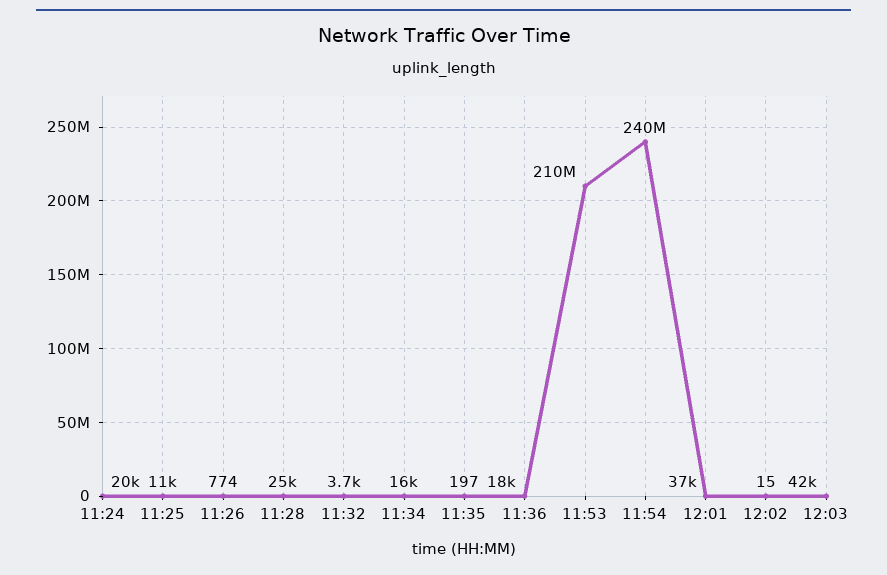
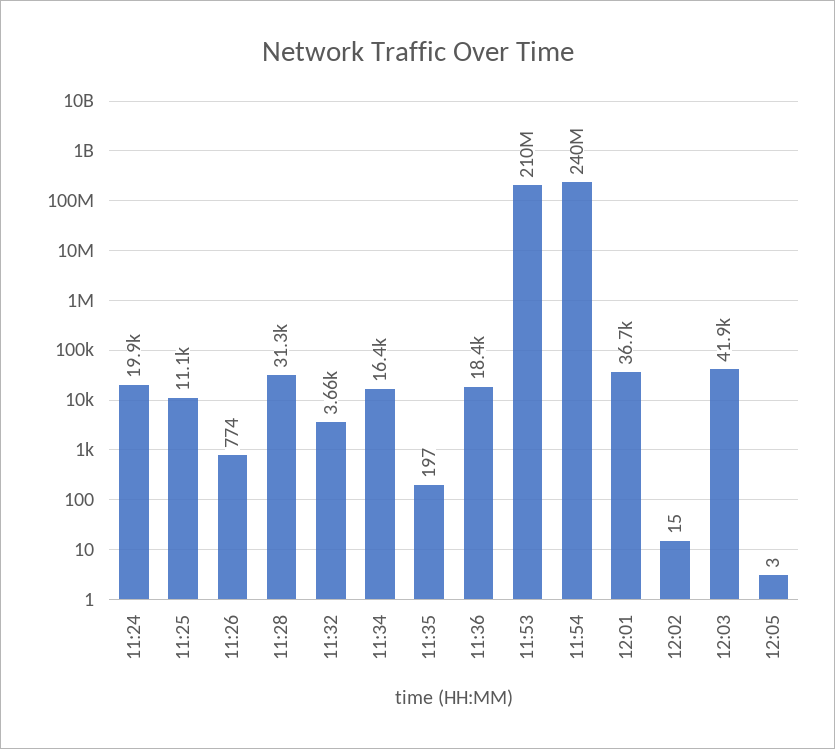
11:28: 25000 -> 31300
12:05: none -> 3

